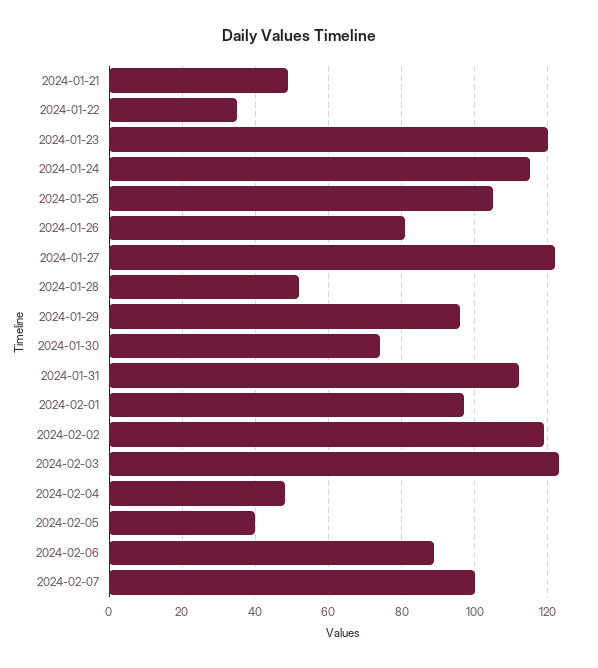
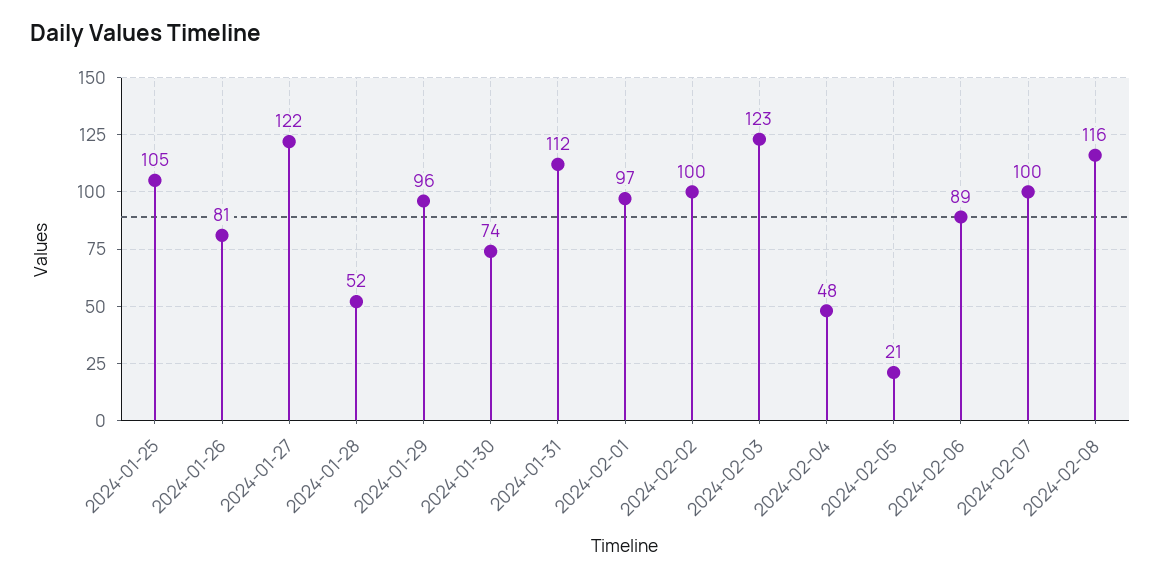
2024-01-21: 50 -> none
2024-01-22: 35 -> none
2024-01-23: 120 -> none
2024-01-24: 115 -> none
2024-02-02: 120 -> 100
2024-02-05: 40 -> 21
2024-02-08: none -> 116

